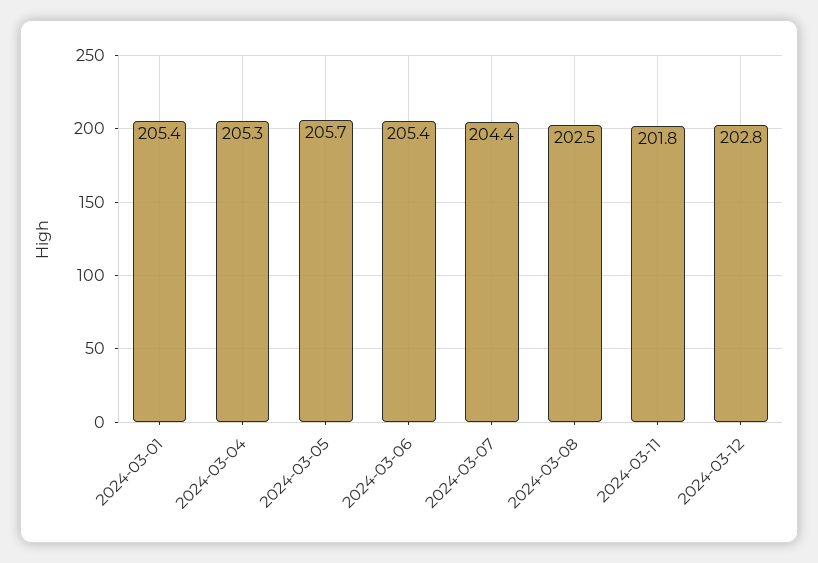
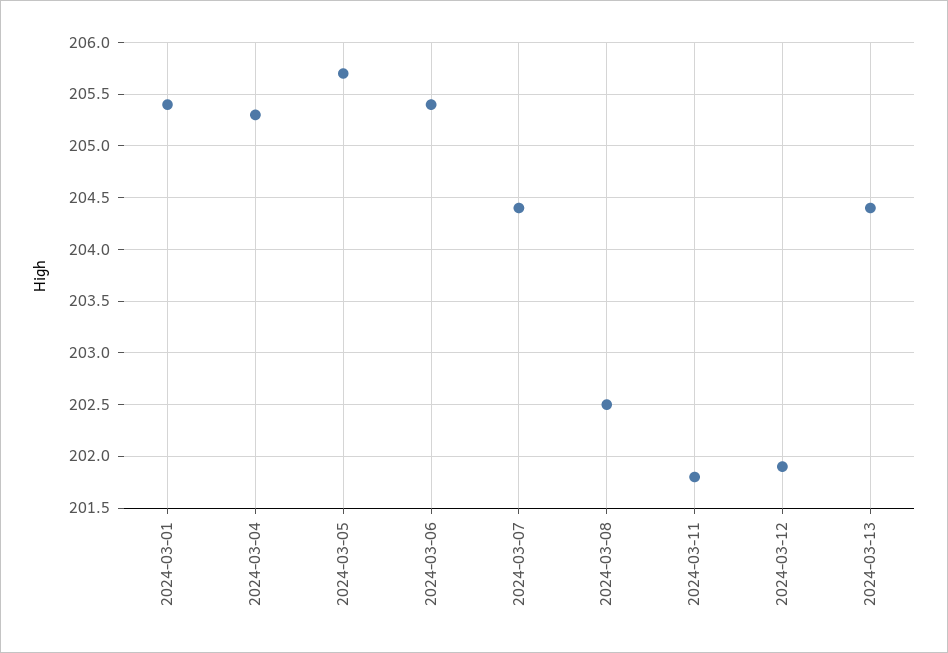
2024-03-12: 202.8 -> 201.9
2024-03-13: none -> 204.4

